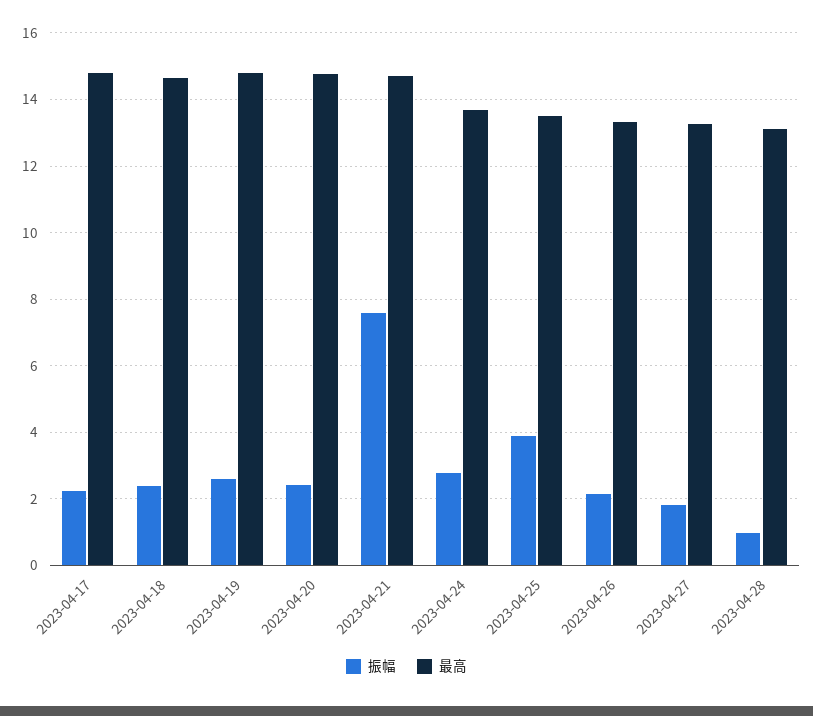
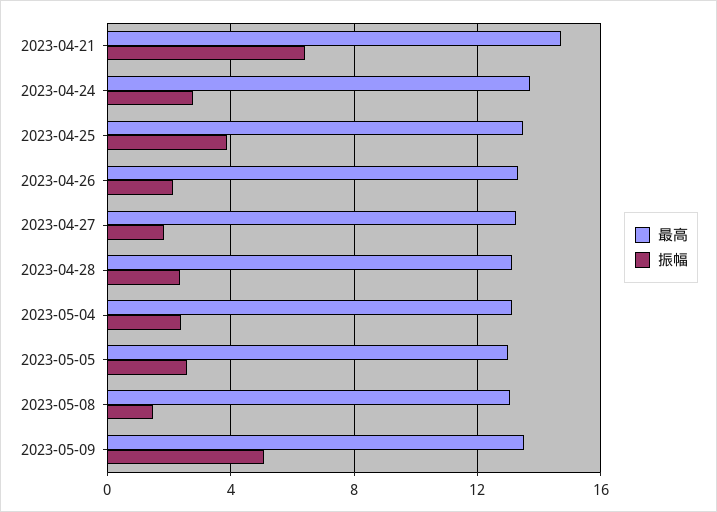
振幅, 2023-04-17: 2.2 -> none
最高, 2023-04-17: 14.8 -> none
振幅, 2023-04-18: 2.4 -> none
最高, 2023-04-18: 14.6 -> none
振幅, 2023-04-19: 2.6 -> none
最高, 2023-04-19: 14.8 -> none
振幅, 2023-04-20: 2.4 -> none
最高, 2023-04-20: 14.8 -> none
振幅, 2023-04-21: 7.6 -> 6.5
振幅, 2023-04-28: 1 -> 2.5
最高, 2023-05-04: none -> 13
振幅, 2023-05-04: none -> 2.5
最高, 2023-05-05: none -> 13
振幅, 2023-05-05: none -> 2.5
最高, 2023-05-08: none -> 13
振幅, 2023-05-08: none -> 1.5
最高, 2023-05-09: none -> 13.5
振幅, 2023-05-09: none -> 5

